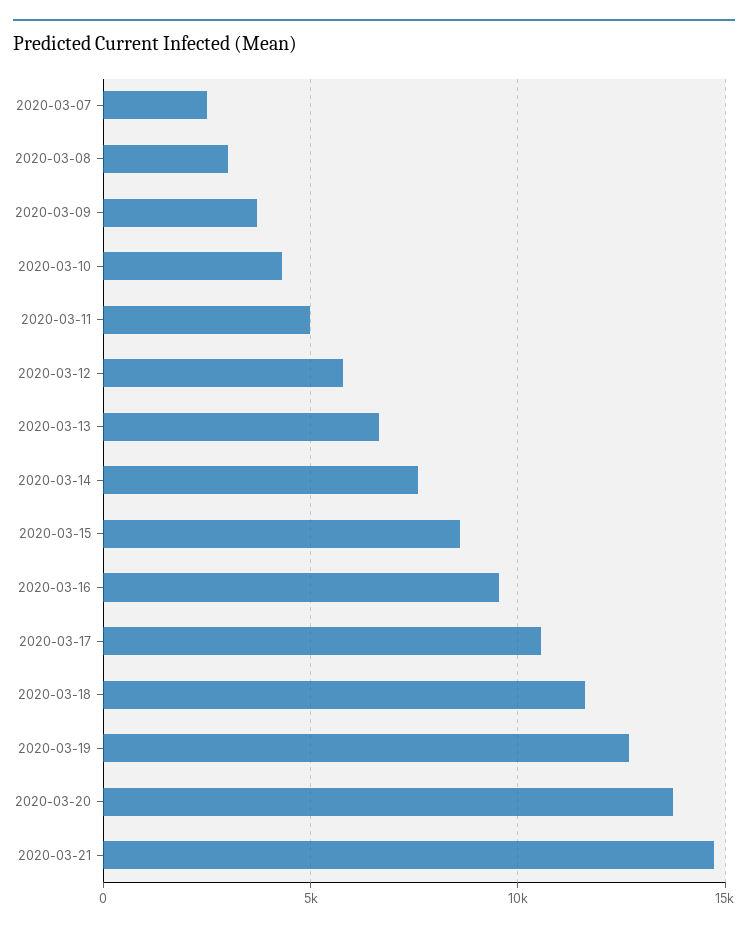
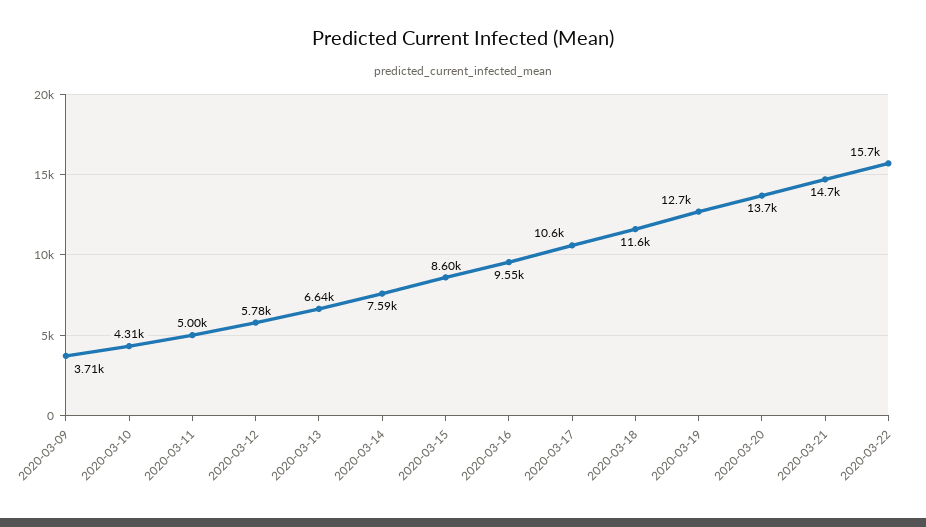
2020-03-07: 2500 -> none
2020-03-08: 3000 -> none
2020-03-22: none -> 15700

